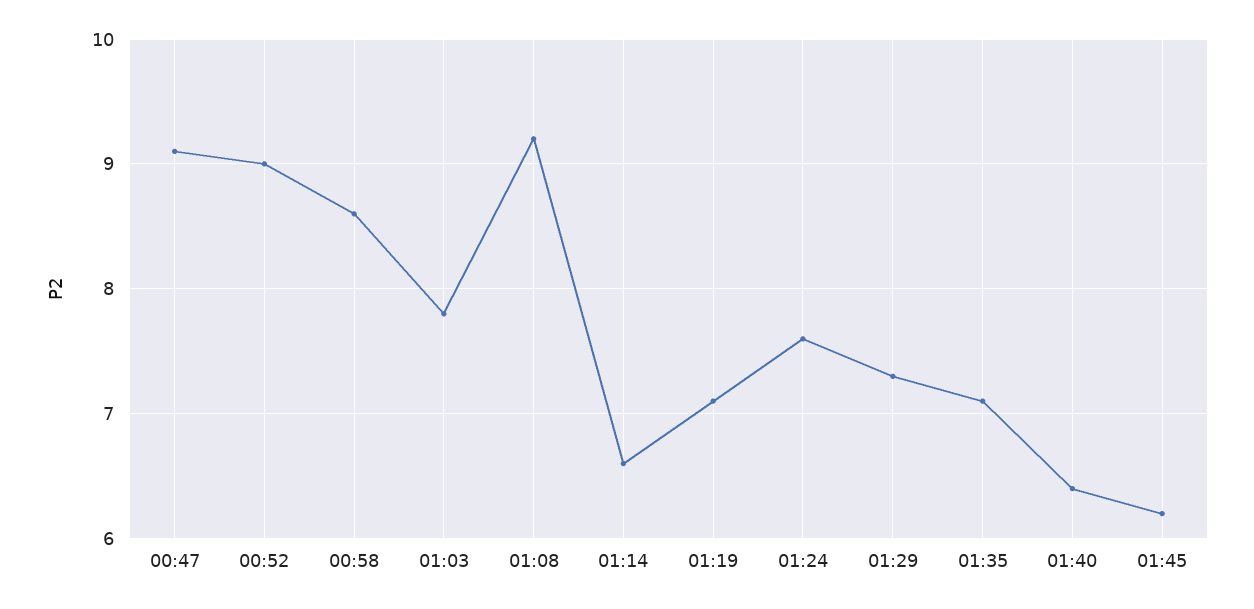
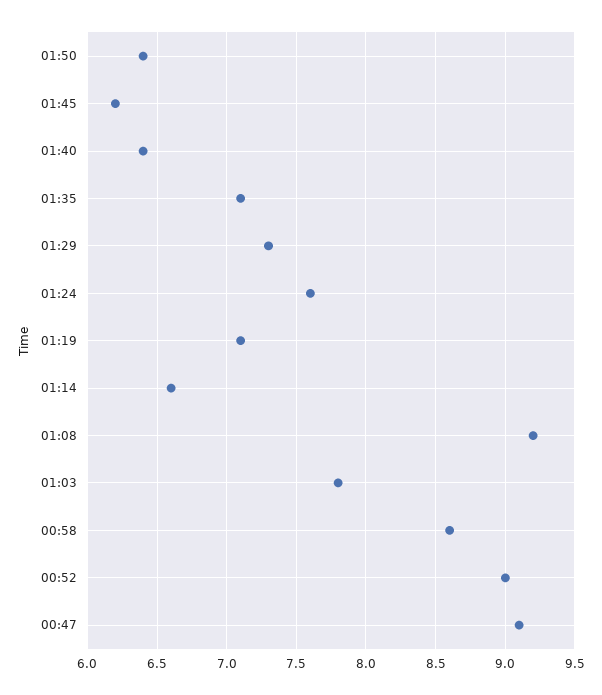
01:50: none -> 6.4

